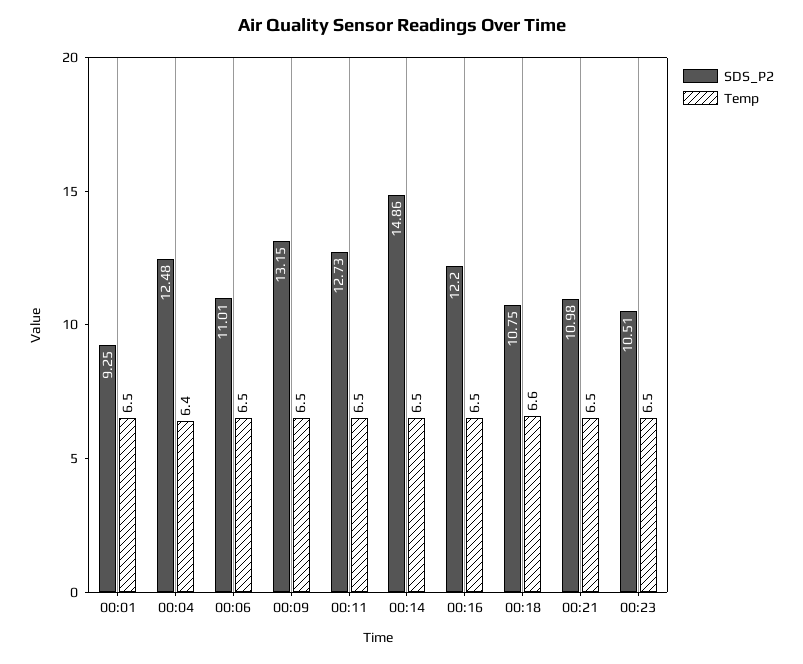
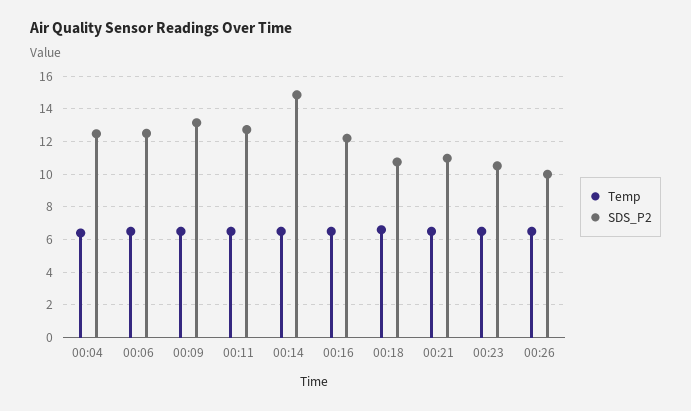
SDS_P2, 00:01: 9.25 -> none
Temp, 00:01: 6.5 -> none
SDS_P2, 00:06: 11.01 -> 12.5
Temp, 00:26: none -> 6.5
SDS_P2, 00:26: none -> 10

